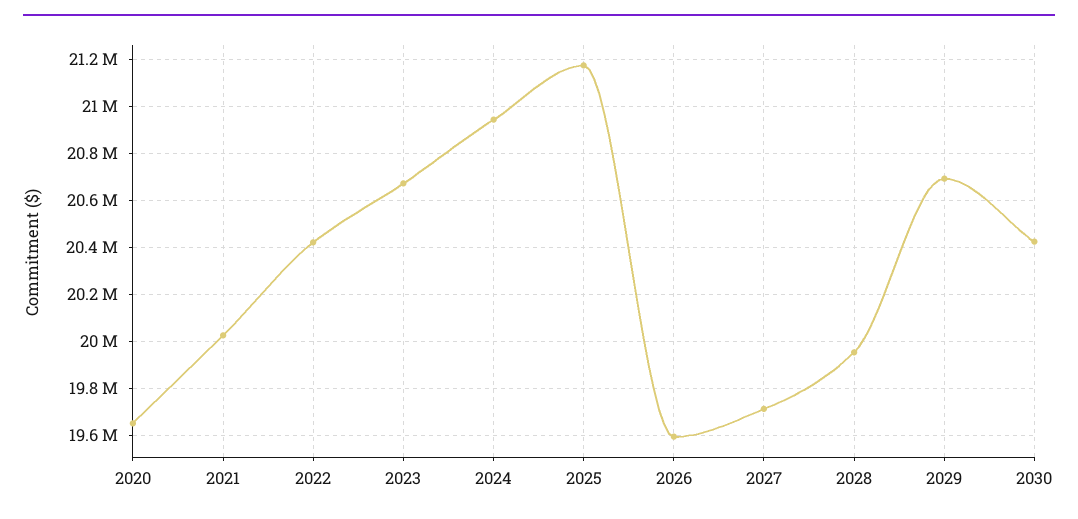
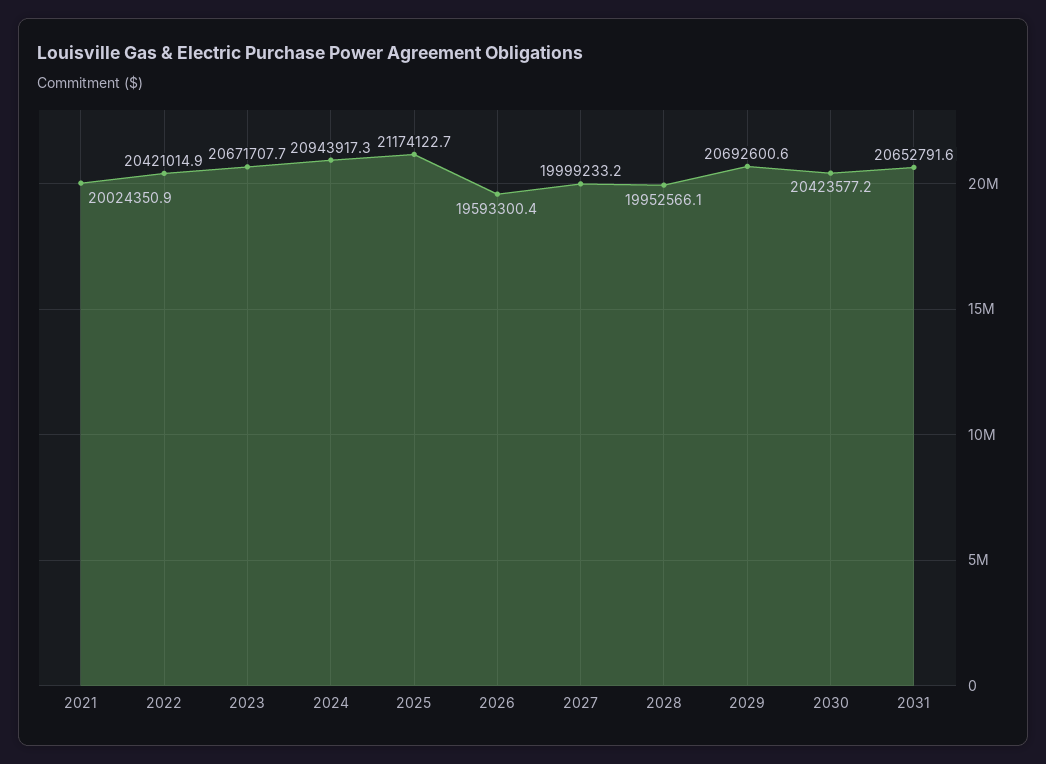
2020: 19650000 -> none
2027: 19700000 -> 19999233.2
2031: none -> 20652791.6

